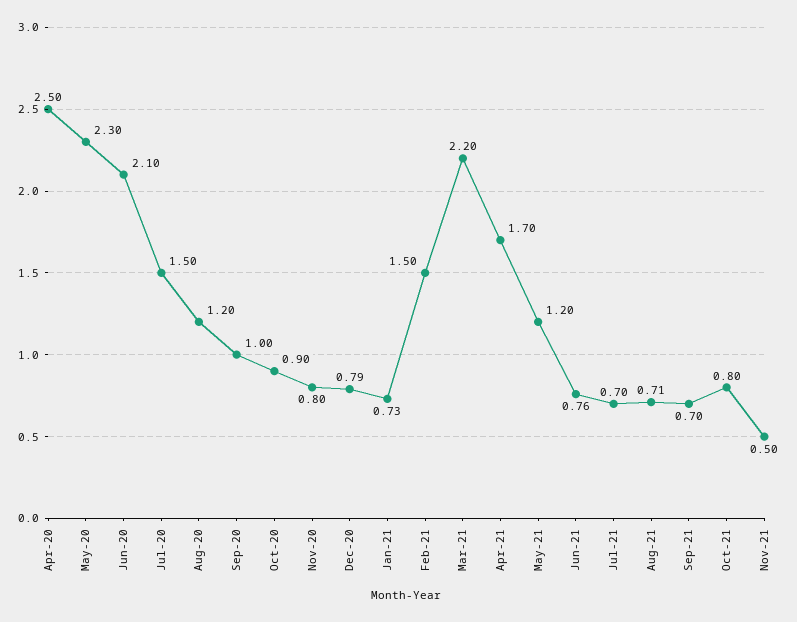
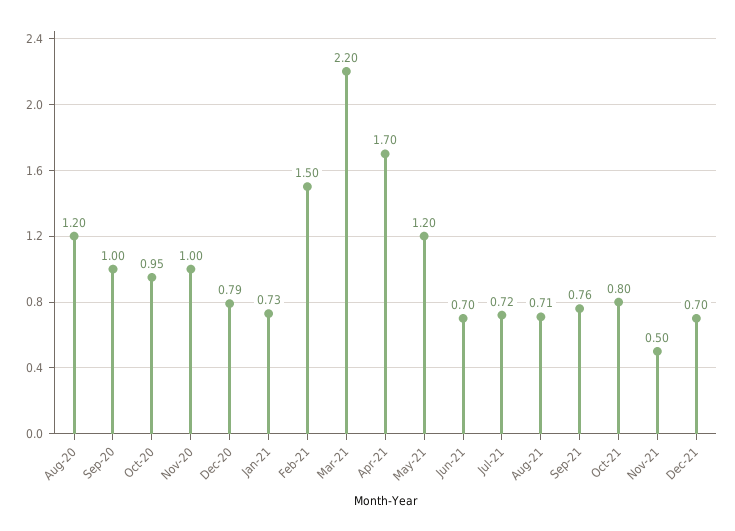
Apr-20: 2.5 -> none
May-20: 2.3 -> none
Jun-20: 2.1 -> none
Jul-20: 1.5 -> none
Oct-20: 0.9 -> 0.95
Nov-20: 0.8 -> 1
Jun-21: 0.76 -> 0.7
Jul-21: 0.7 -> 0.72
Sep-21: 0.7 -> 0.76
Dec-21: none -> 0.7

